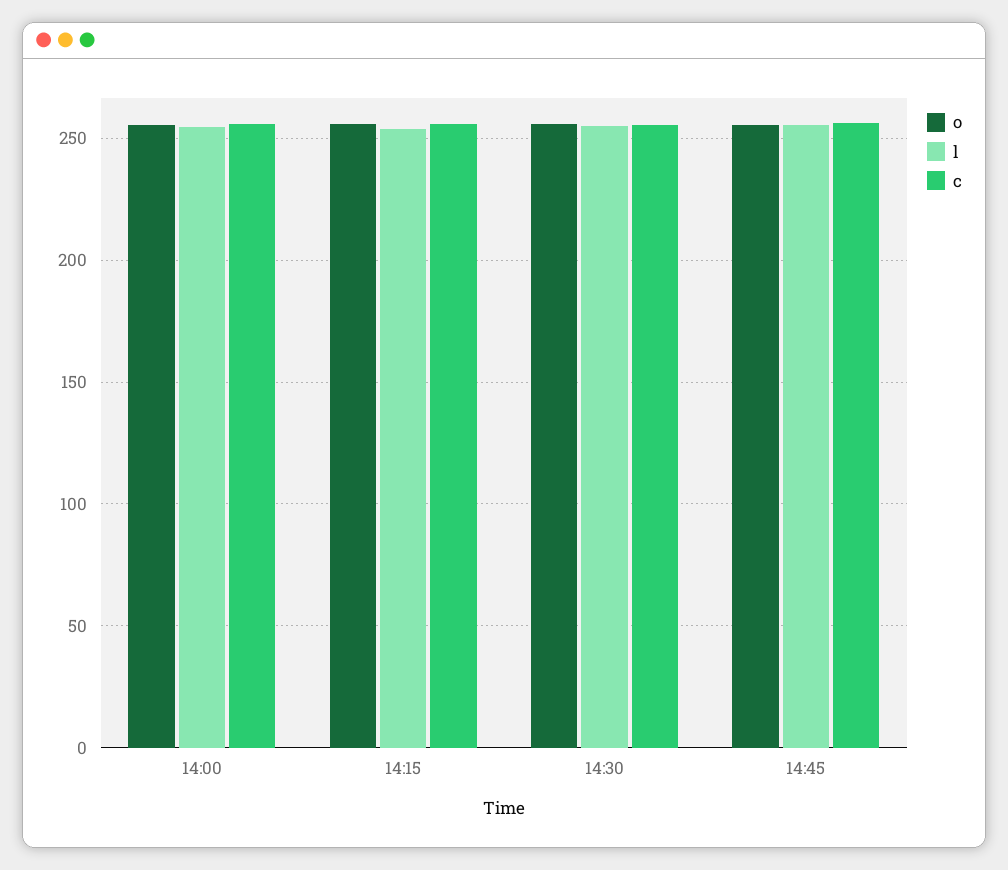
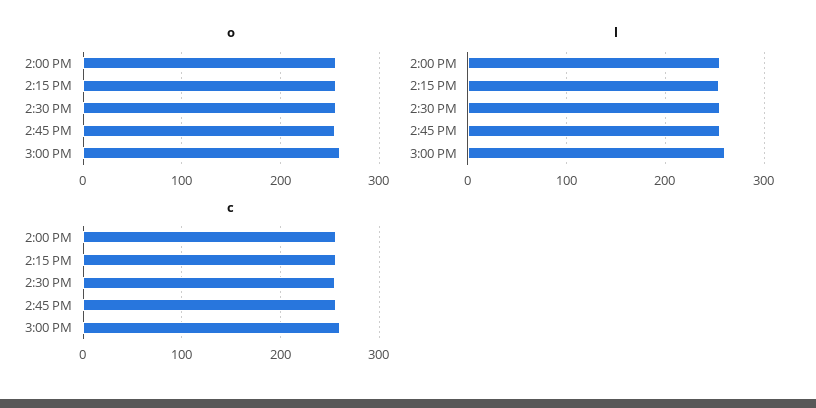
o, 3:00 PM: none -> 260
l, 3:00 PM: none -> 260
c, 3:00 PM: none -> 260

